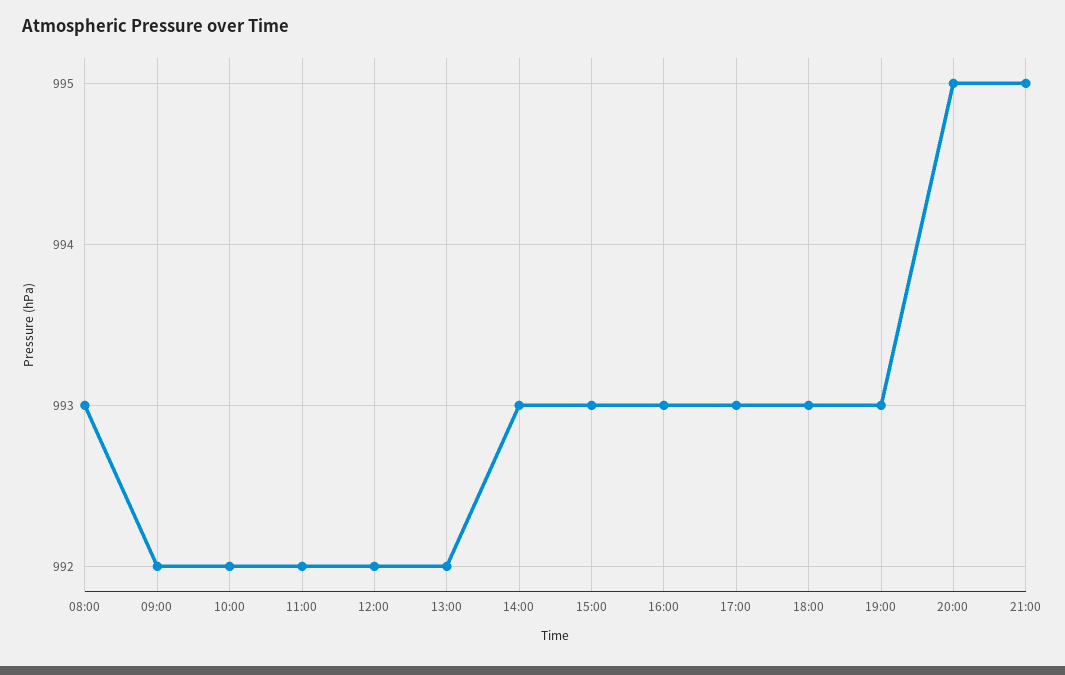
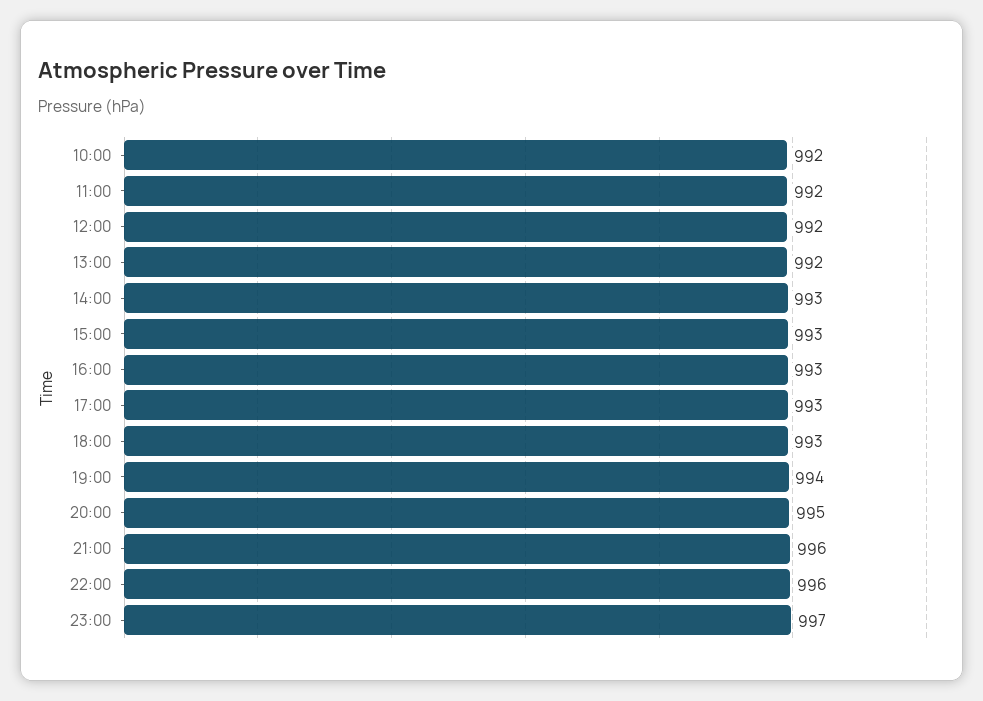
08:00: 993 -> none
09:00: 992 -> none
19:00: 993 -> 994
21:00: 995 -> 996
22:00: none -> 996
23:00: none -> 997

